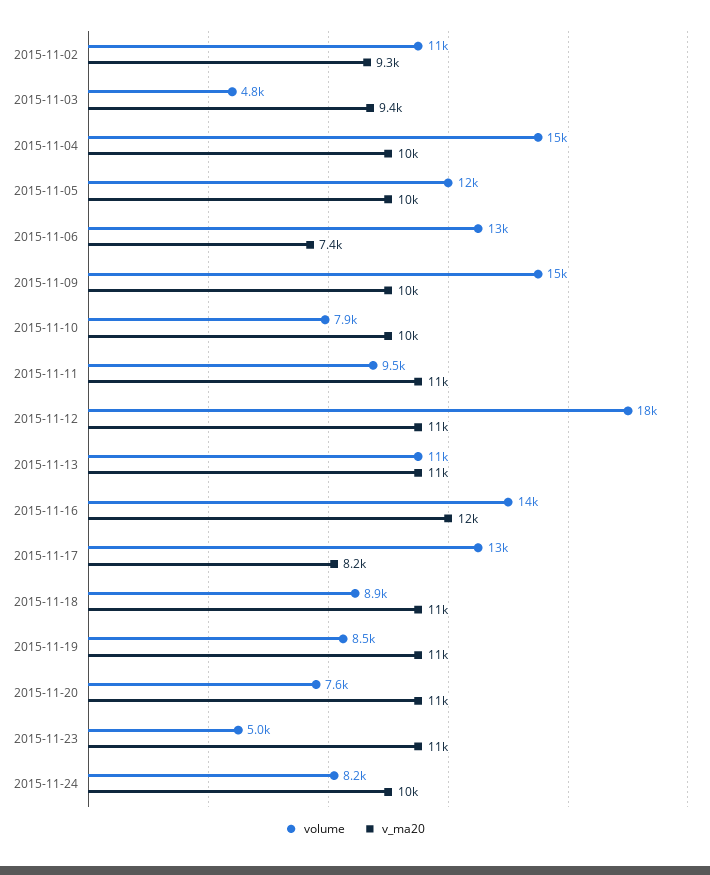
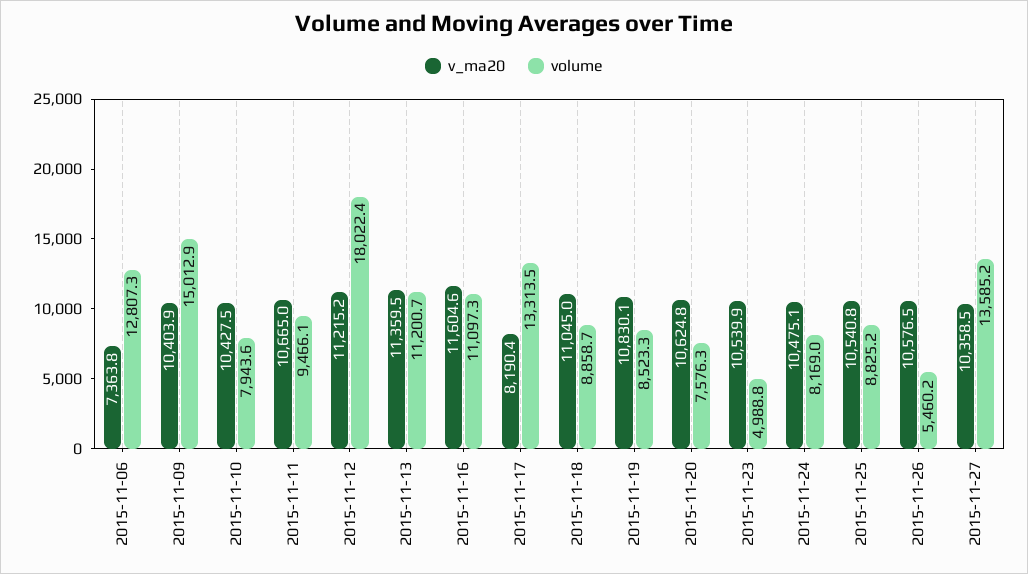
volume, 2015-11-02: 11000 -> none
v_ma20, 2015-11-02: 9300 -> none
volume, 2015-11-03: 4800 -> none
v_ma20, 2015-11-03: 9400 -> none
volume, 2015-11-04: 15000 -> none
v_ma20, 2015-11-04: 10000 -> none
volume, 2015-11-05: 12000 -> none
v_ma20, 2015-11-05: 10000 -> none
volume, 2015-11-16: 14000 -> 11097.3
v_ma20, 2015-11-25: none -> 10540.8
volume, 2015-11-25: none -> 8825.2
v_ma20, 2015-11-26: none -> 10576.5
volume, 2015-11-26: none -> 5460.2
v_ma20, 2015-11-27: none -> 10358.5
volume, 2015-11-27: none -> 13585.2

